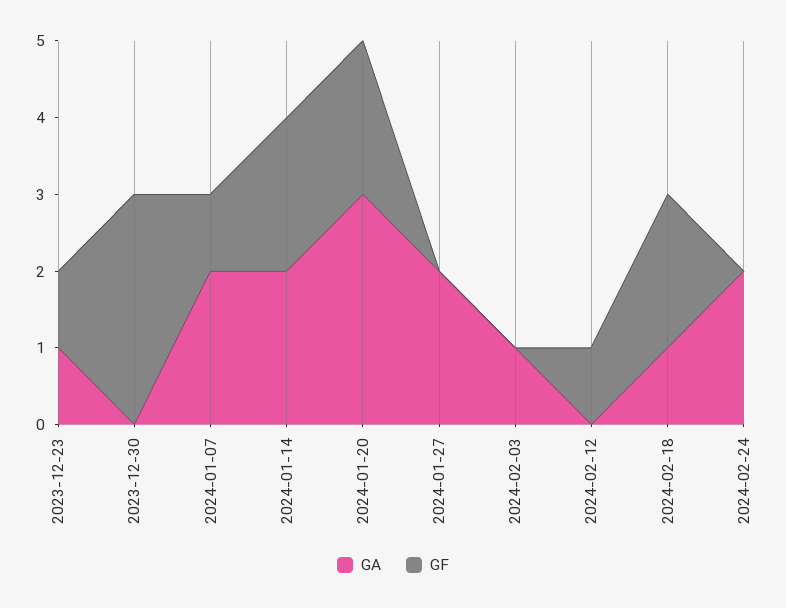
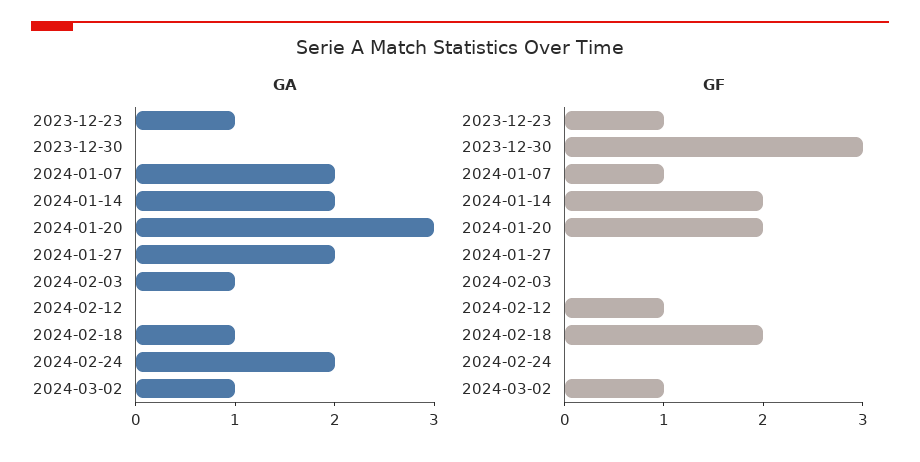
GA, 2024-03-02: none -> 1
GF, 2024-03-02: none -> 1

